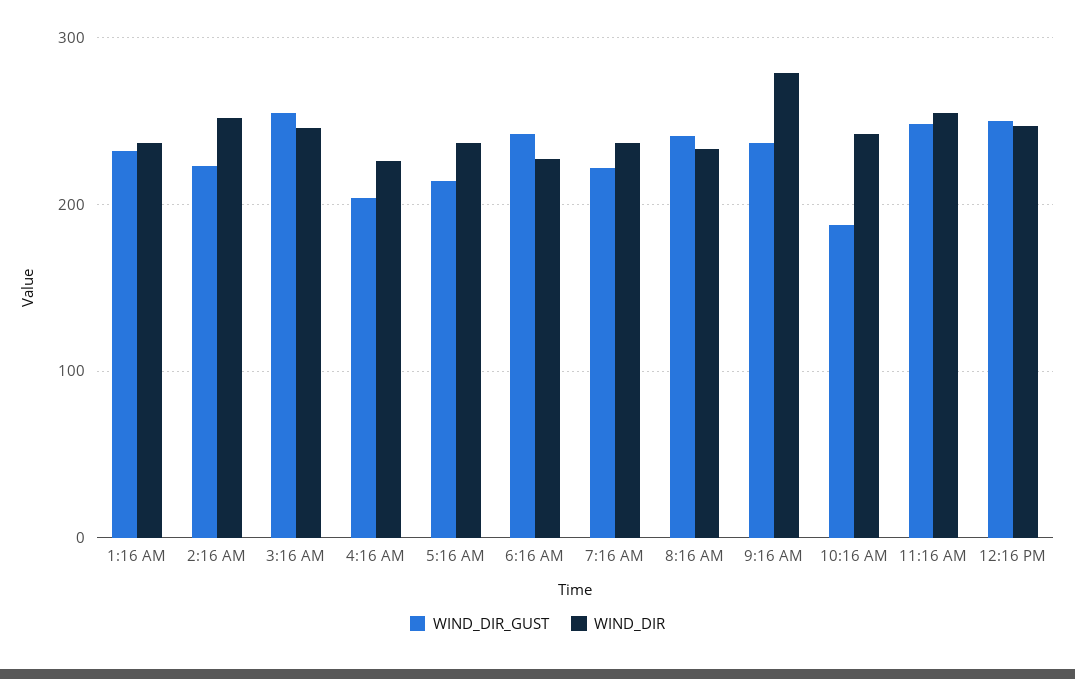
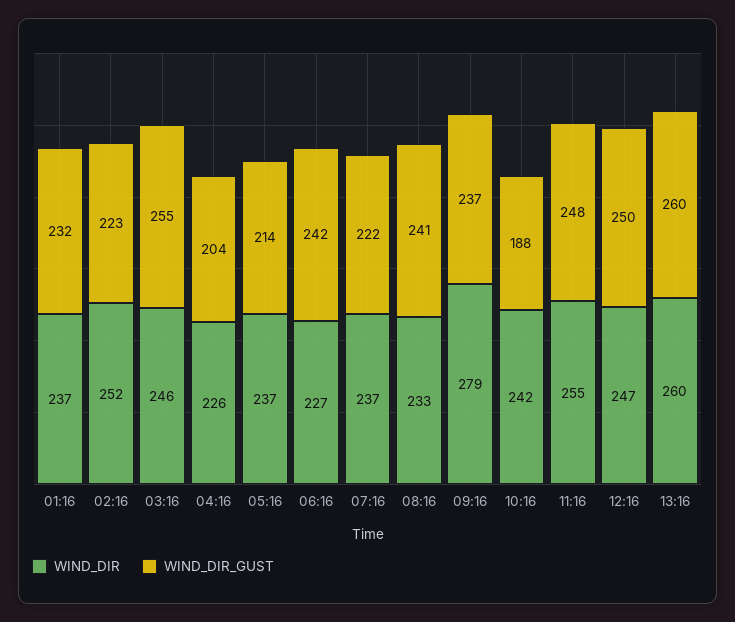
WIND_DIR, 13:16: none -> 260
WIND_DIR_GUST, 13:16: none -> 260

